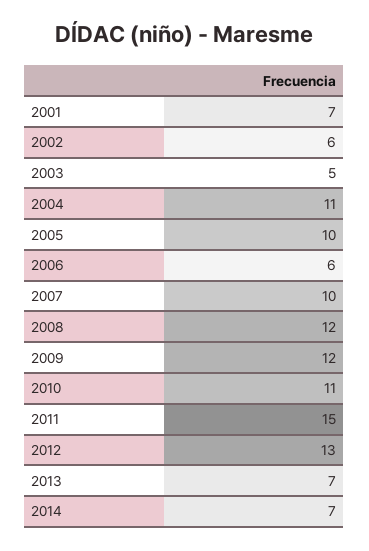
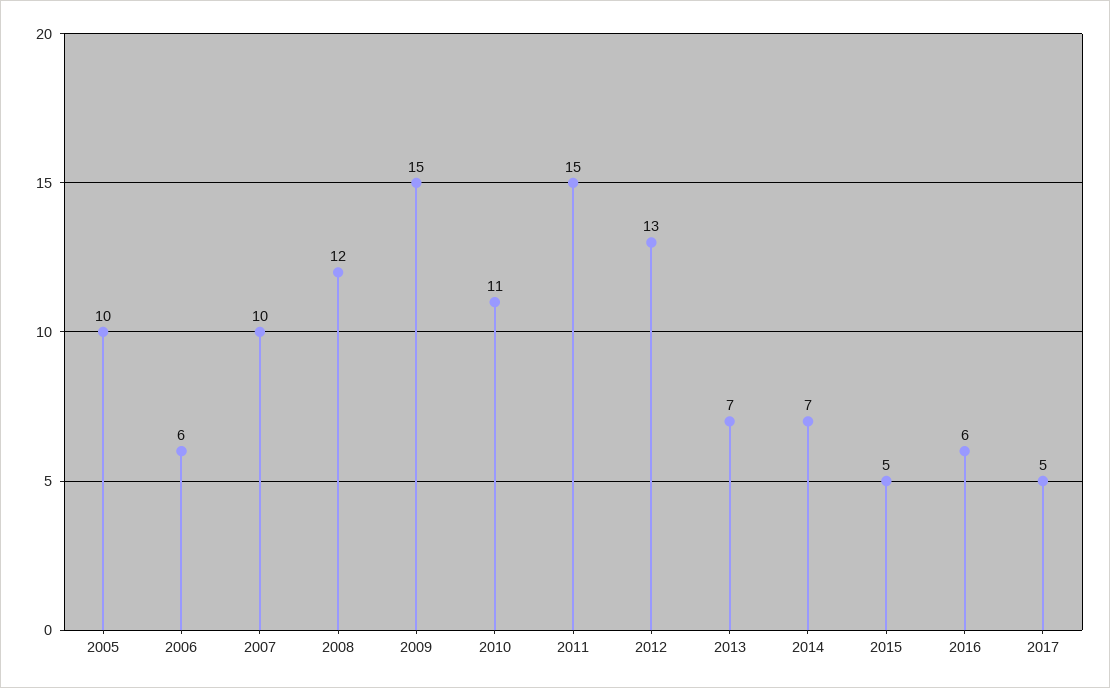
2001: 7 -> none
2002: 6 -> none
2003: 5 -> none
2004: 11 -> none
2009: 12 -> 15
2015: none -> 5
2016: none -> 6
2017: none -> 5

